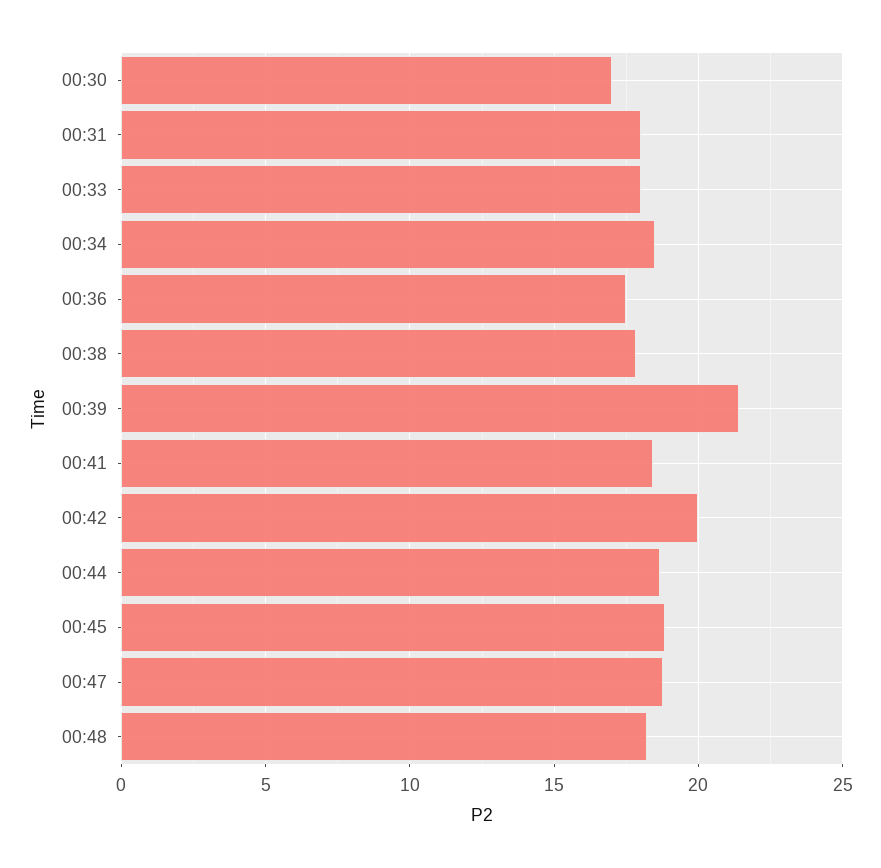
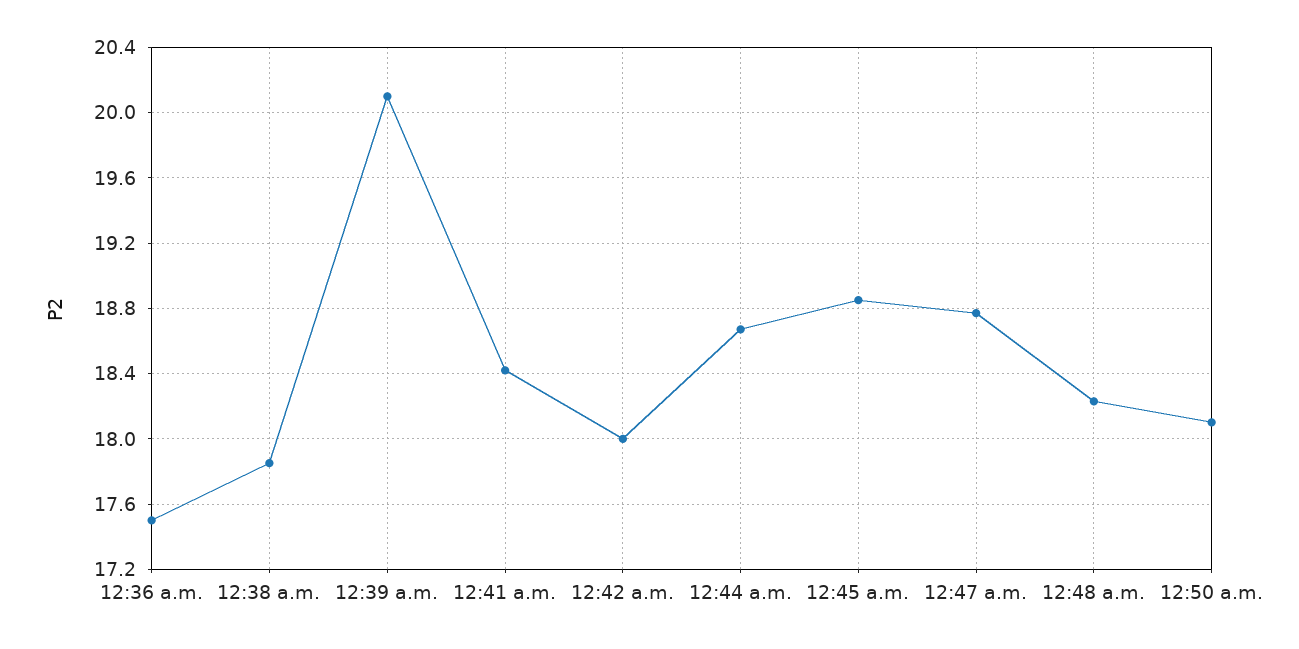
00:30: 17 -> none
00:31: 18 -> none
00:33: 18 -> none
00:34: 18.5 -> none
00:39: 21.5 -> 20.1
00:42: 20 -> 18
12:50 a.m.: none -> 18.1

